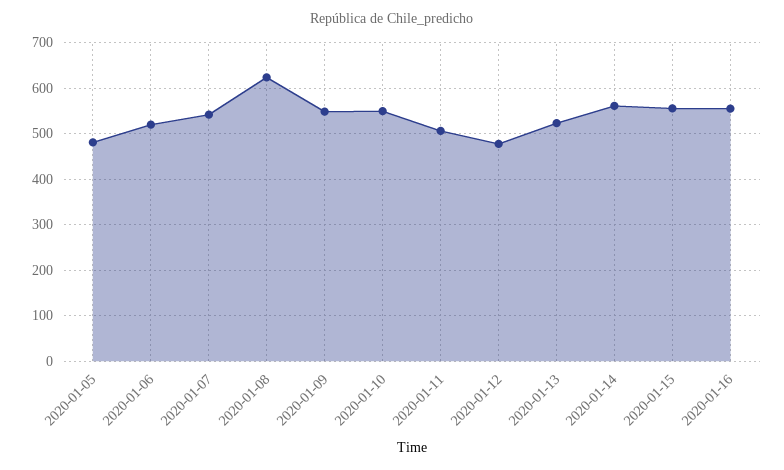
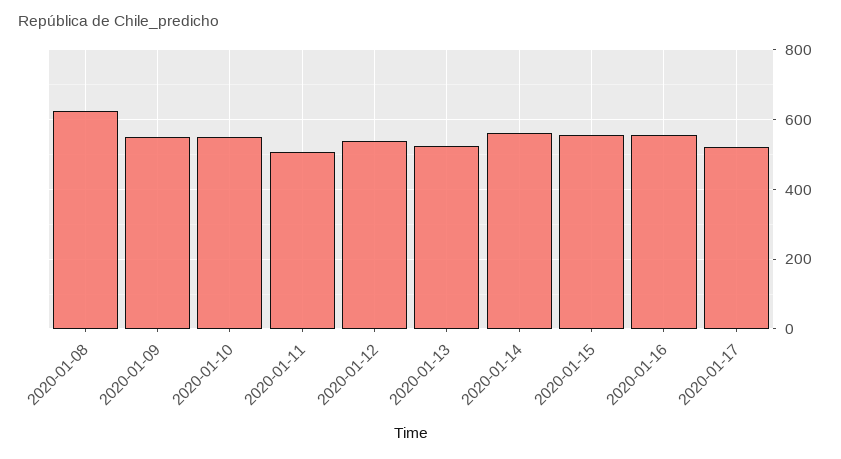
2020-01-05: 480 -> none
2020-01-06: 520 -> none
2020-01-07: 540 -> none
2020-01-12: 480 -> 540
2020-01-17: none -> 520

